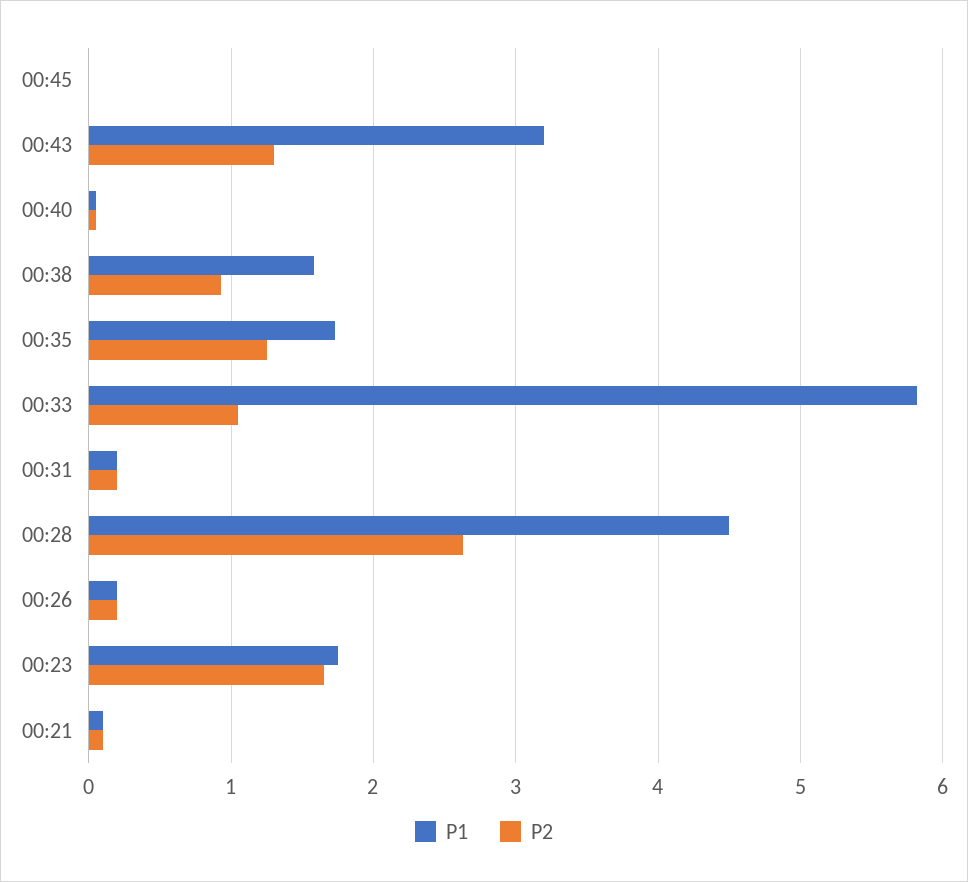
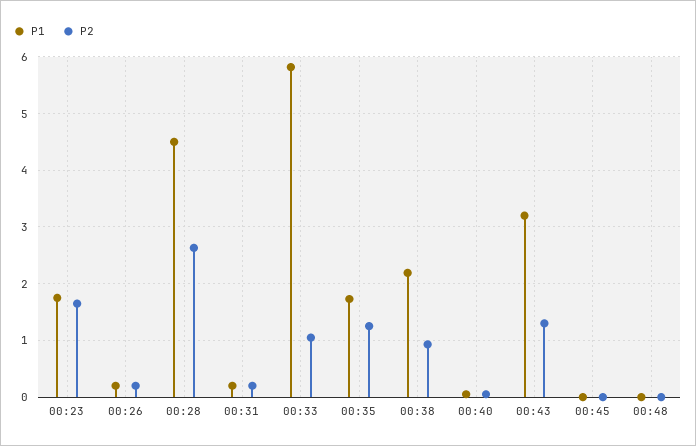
P1, 00:38: 1.6 -> 2.2
P1, 00:21: 0.1 -> none
P2, 00:21: 0.1 -> none
P1, 00:48: none -> 0
P2, 00:48: none -> 0

